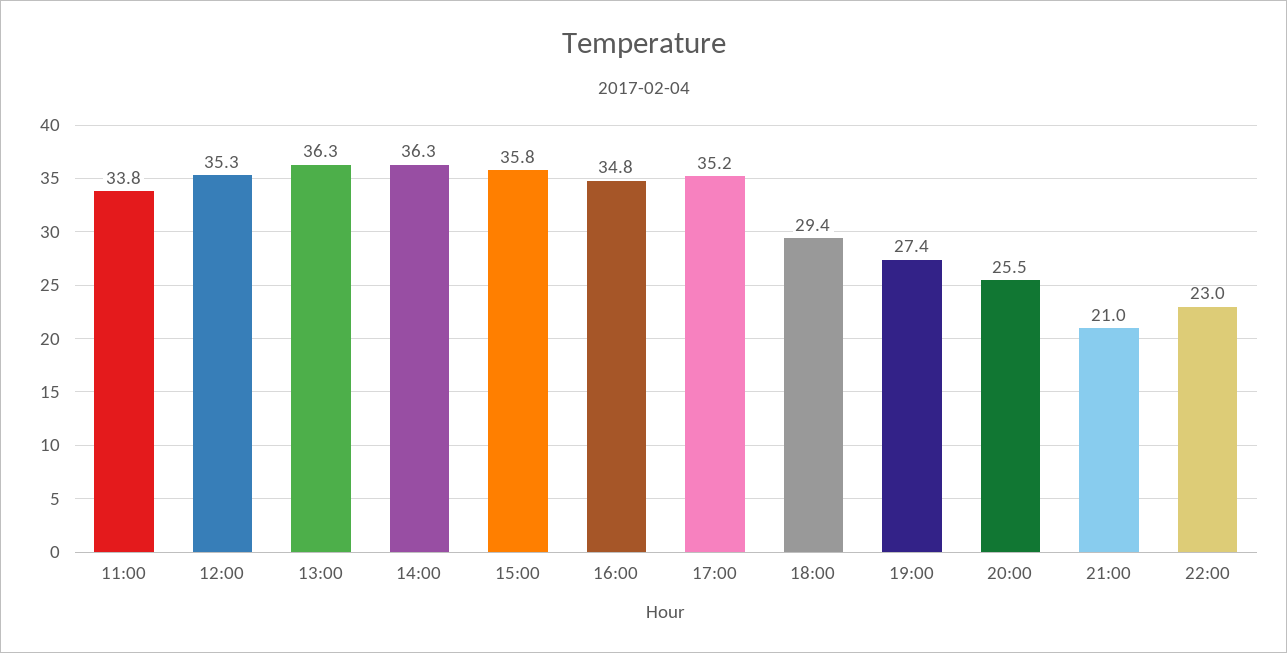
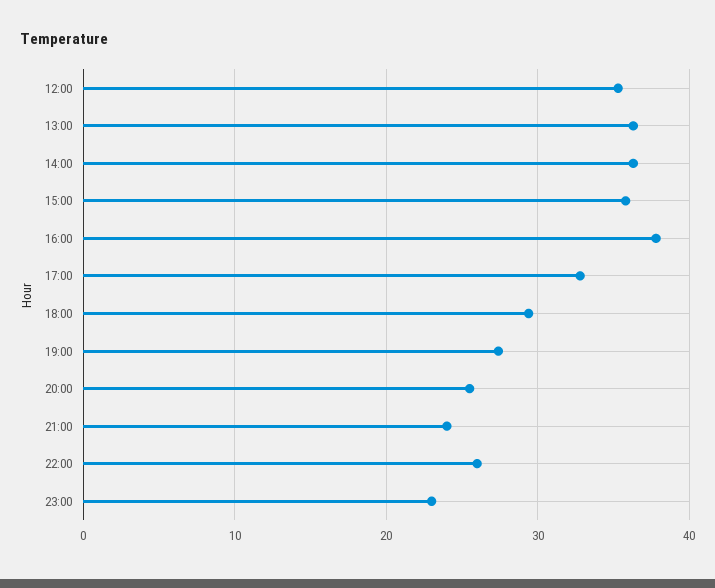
11:00: 33.8 -> none
16:00: 34.8 -> 38
17:00: 35.2 -> 33
21:00: 21 -> 24
22:00: 23 -> 26
23:00: none -> 23

